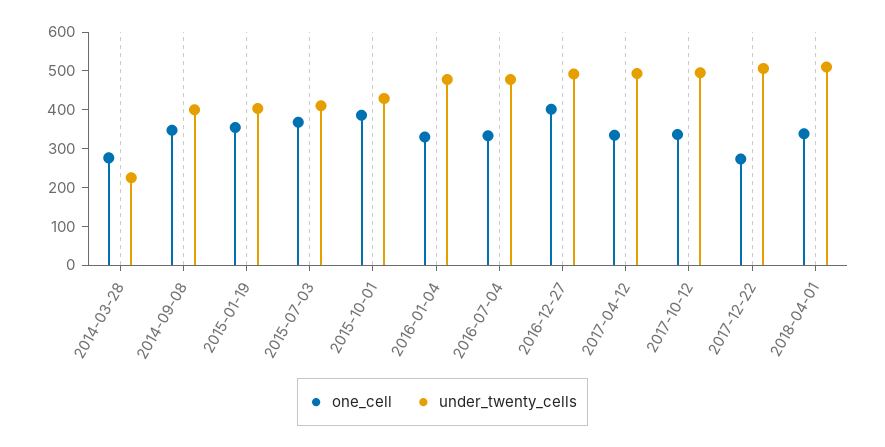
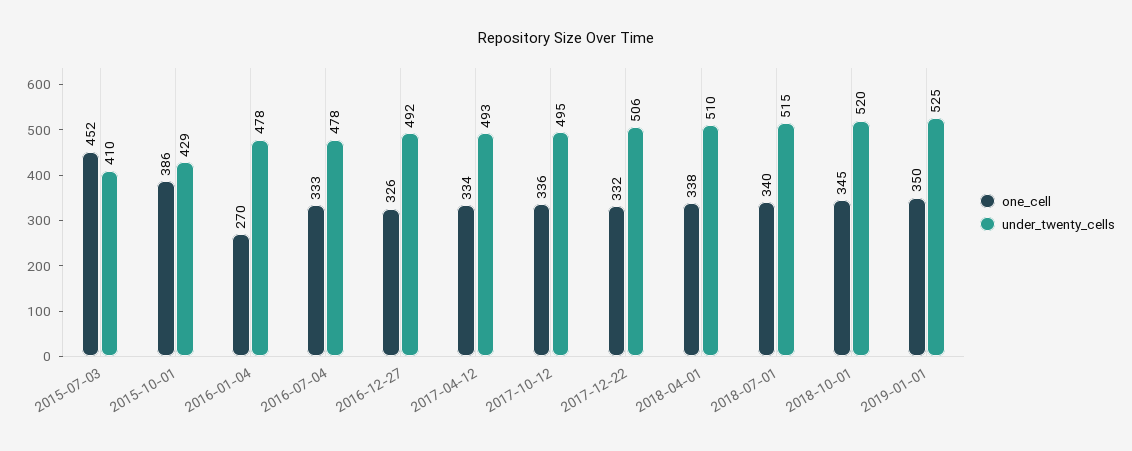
one_cell, 2014-03-28: 275 -> none
under_twenty_cells, 2014-03-28: 225 -> none
one_cell, 2014-09-08: 350 -> none
under_twenty_cells, 2014-09-08: 400 -> none
one_cell, 2015-01-19: 350 -> none
under_twenty_cells, 2015-01-19: 400 -> none
one_cell, 2015-07-03: 375 -> 452
one_cell, 2016-01-04: 325 -> 270
one_cell, 2016-12-27: 400 -> 326
one_cell, 2017-12-22: 275 -> 332
one_cell, 2018-07-01: none -> 340
under_twenty_cells, 2018-07-01: none -> 515
one_cell, 2018-10-01: none -> 345
under_twenty_cells, 2018-10-01: none -> 520
one_cell, 2019-01-01: none -> 350
under_twenty_cells, 2019-01-01: none -> 525

